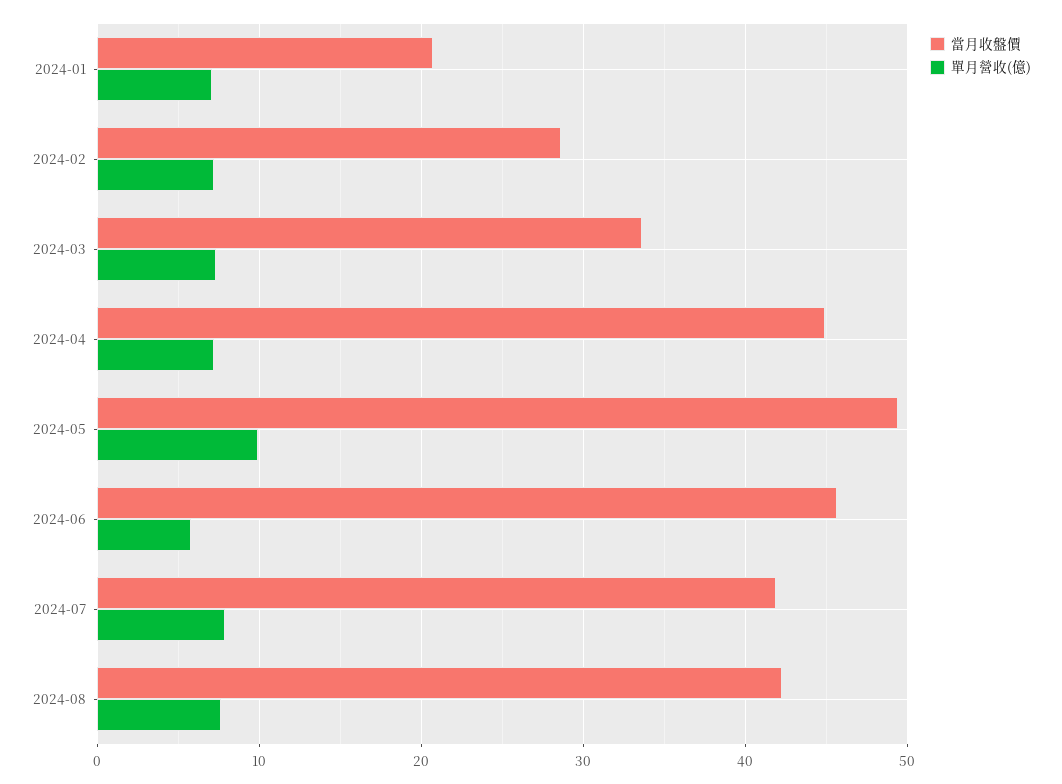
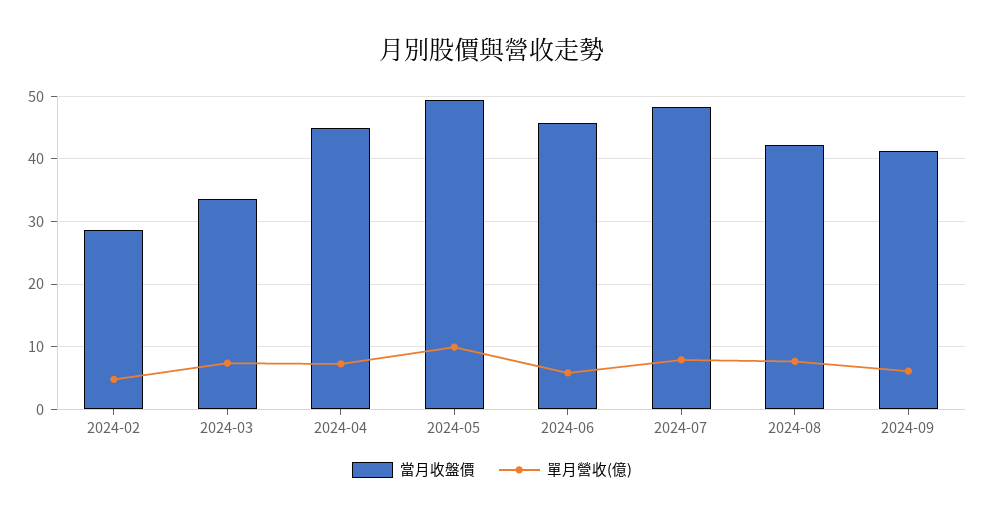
當月收盤價, 2024-01: 21 -> none
單月營收(億), 2024-01: 7 -> none
單月營收(億), 2024-02: 7 -> 5
當月收盤價, 2024-07: 42 -> 48
當月收盤價, 2024-09: none -> 41
單月營收(億), 2024-09: none -> 6

